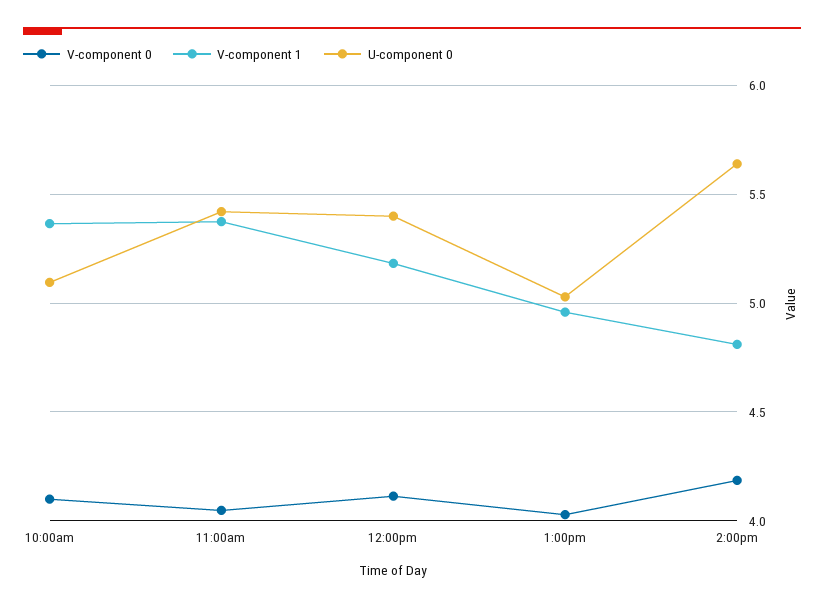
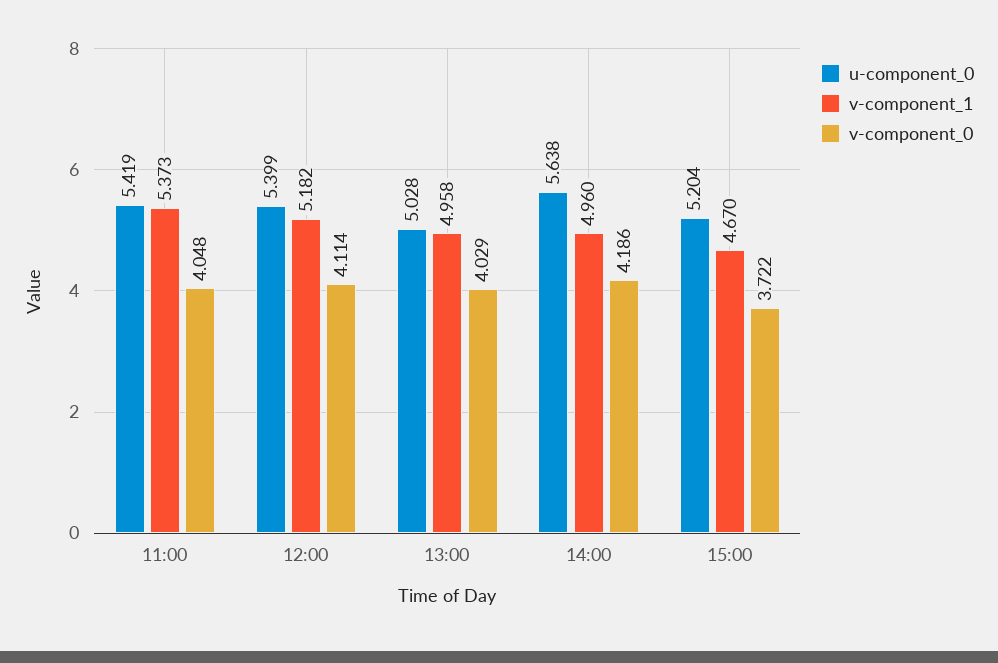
V-component 0, 10:00am: 4.1 -> none
V-component 1, 10:00am: 5.35 -> none
U-component 0, 10:00am: 5.1 -> none
V-component 1, 2:00pm: 4.8 -> 4.96
U-component 0, 15:00: none -> 5.204
V-component 1, 15:00: none -> 4.67
V-component 0, 15:00: none -> 3.722

